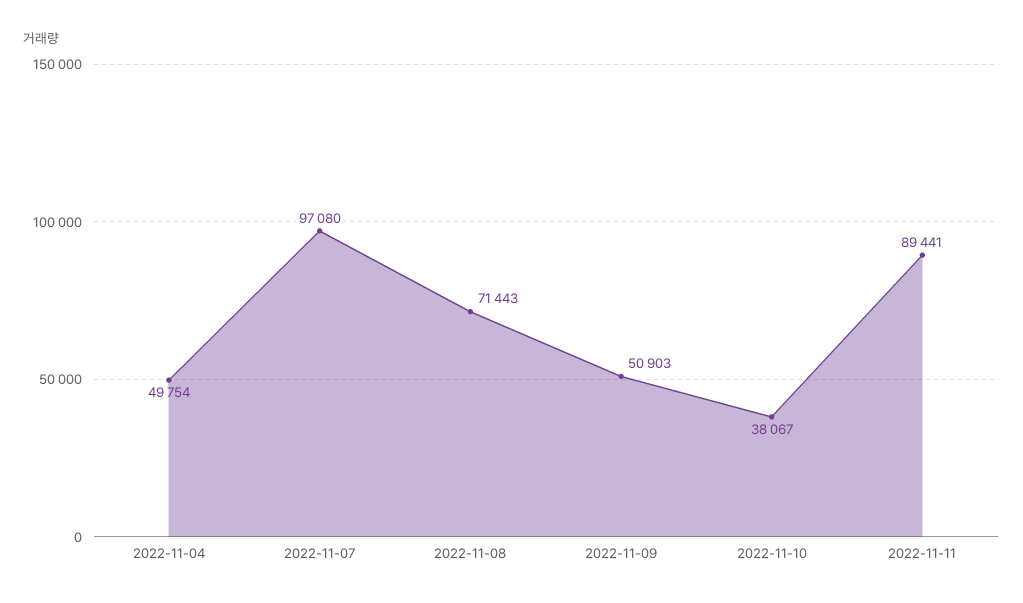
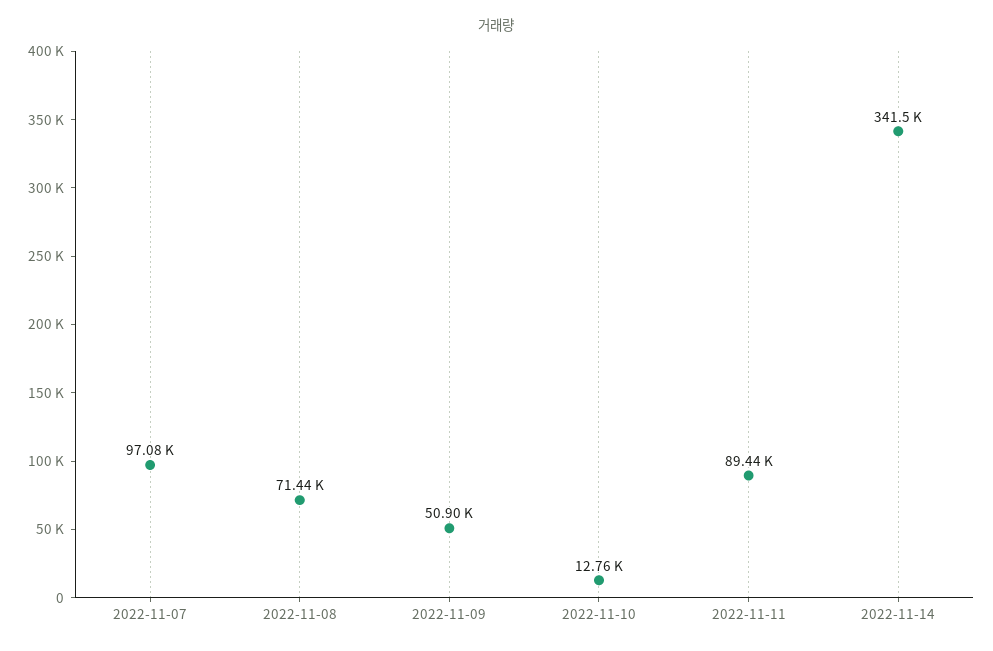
2022-11-04: 49754 -> none
2022-11-10: 38067 -> 12760
2022-11-14: none -> 341500

